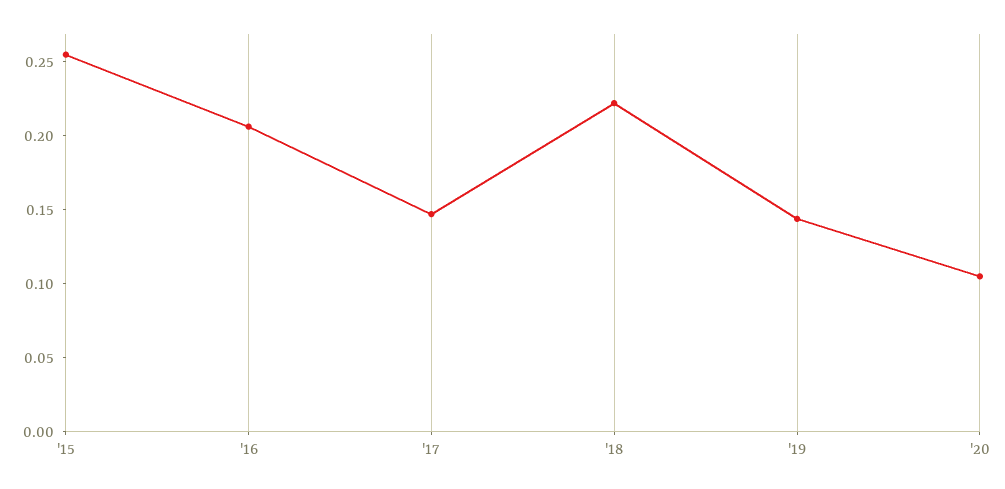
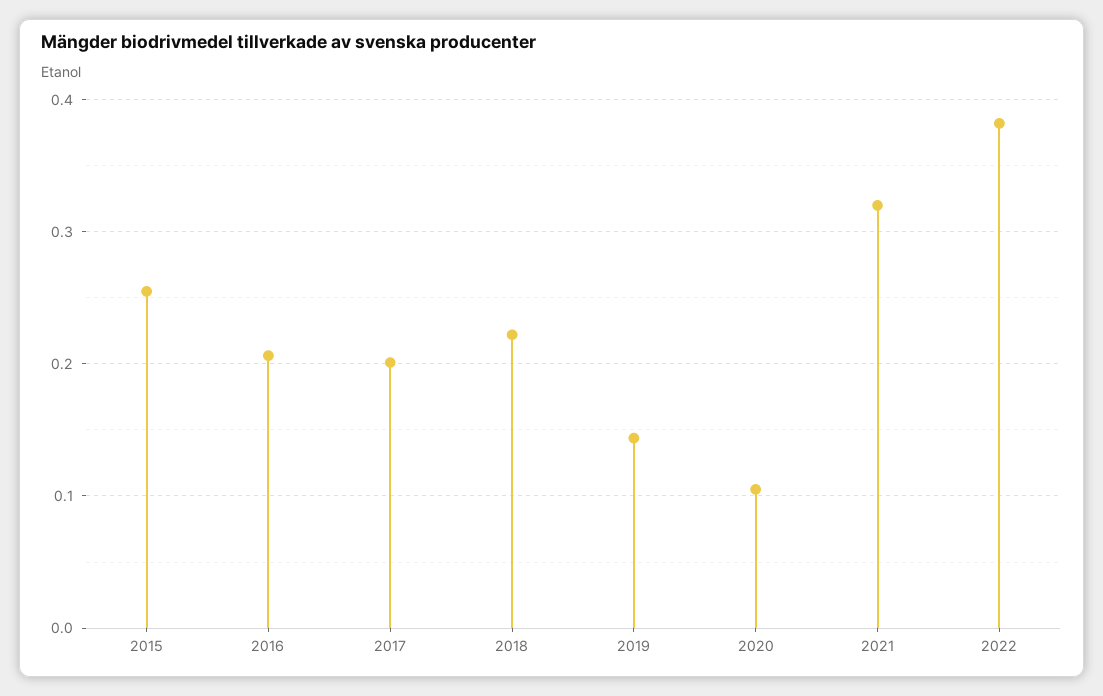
'17: 0.15 -> 0.2
2021: none -> 0.32
2022: none -> 0.38

